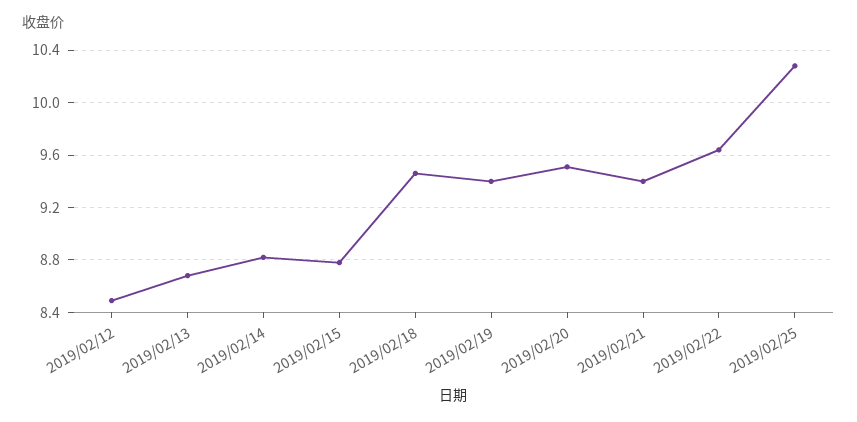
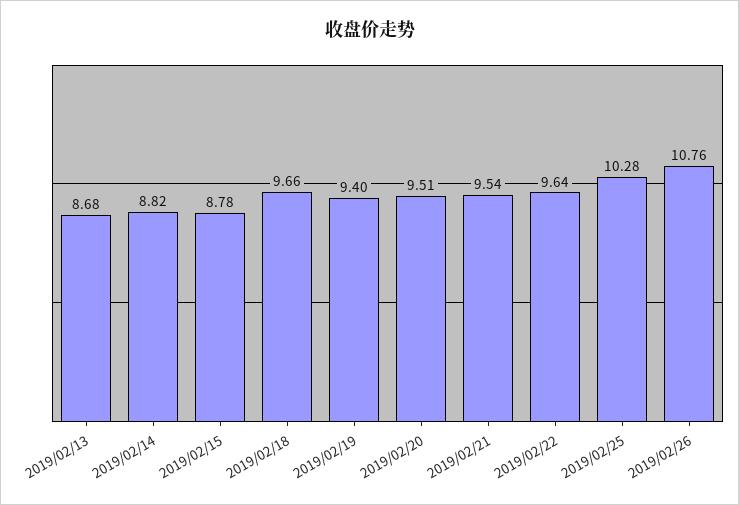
2019/02/12: 8.5 -> none
2019/02/18: 9.45 -> 9.66
2019/02/21: 9.4 -> 9.54
2019/02/26: none -> 10.76

